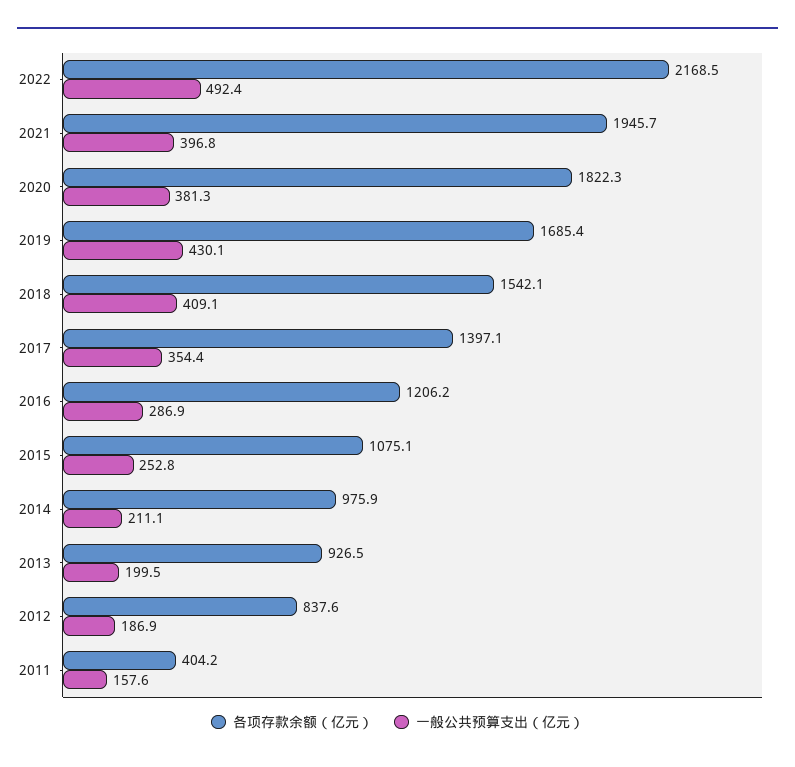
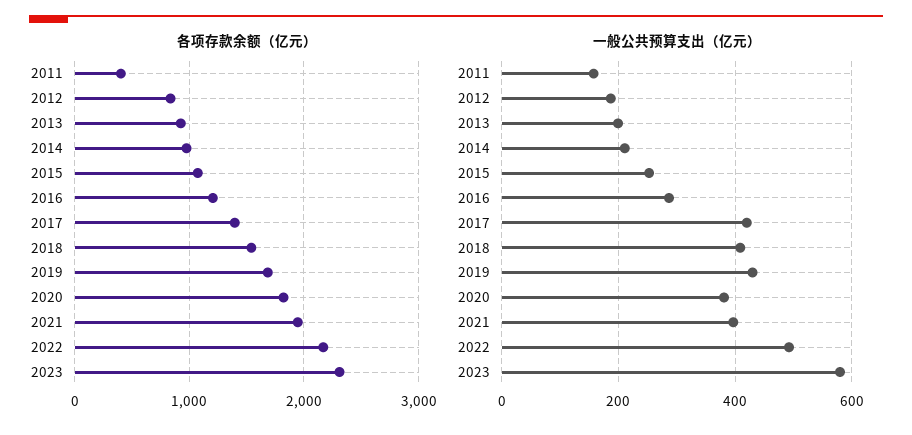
一般公共预算支出（亿元）, 2017: 354.4 -> 420
各项存款余额（亿元）, 2023: none -> 2300
一般公共预算支出（亿元）, 2023: none -> 580

